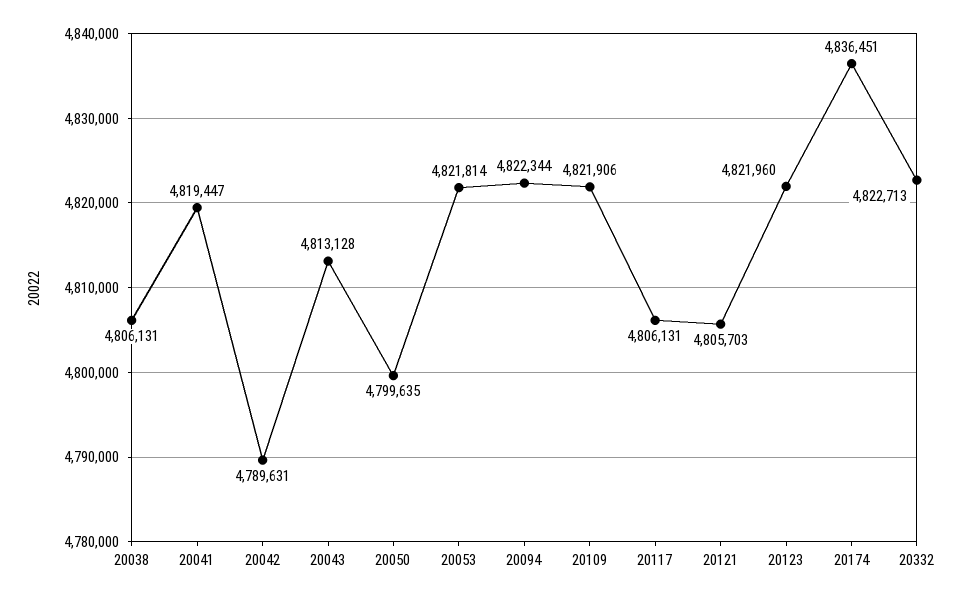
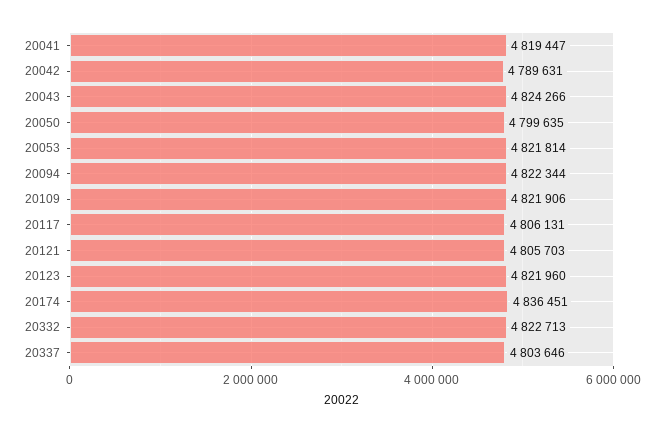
20038: 4806131 -> none
20043: 4813128 -> 4824266
20337: none -> 4803646

